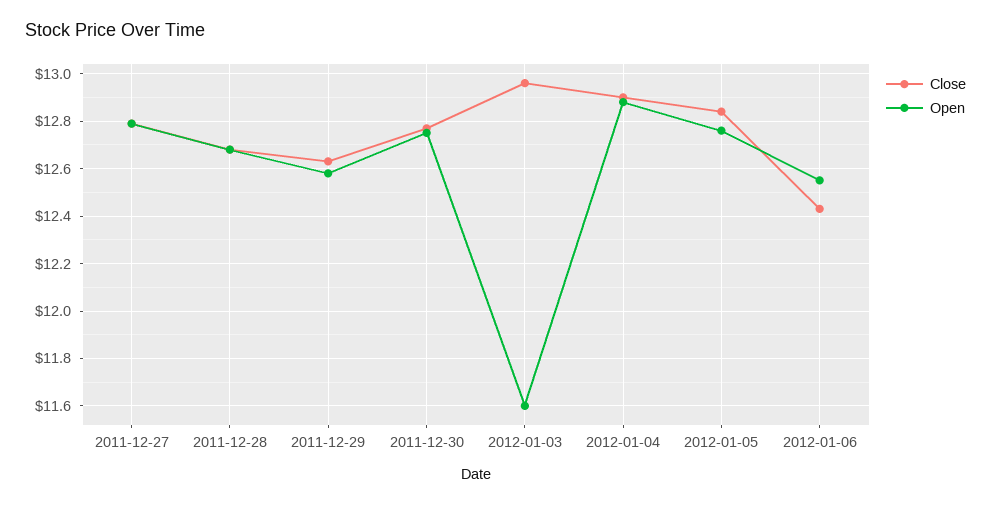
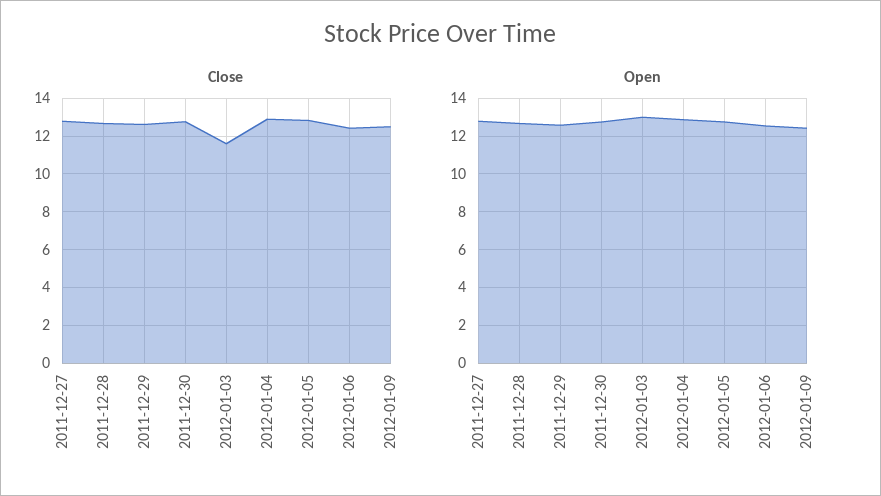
Close, 2012-01-03: 12.95 -> 11.5
Open, 2012-01-03: 11.6 -> 13
Close, 2012-01-09: none -> 12.5
Open, 2012-01-09: none -> 12.5

